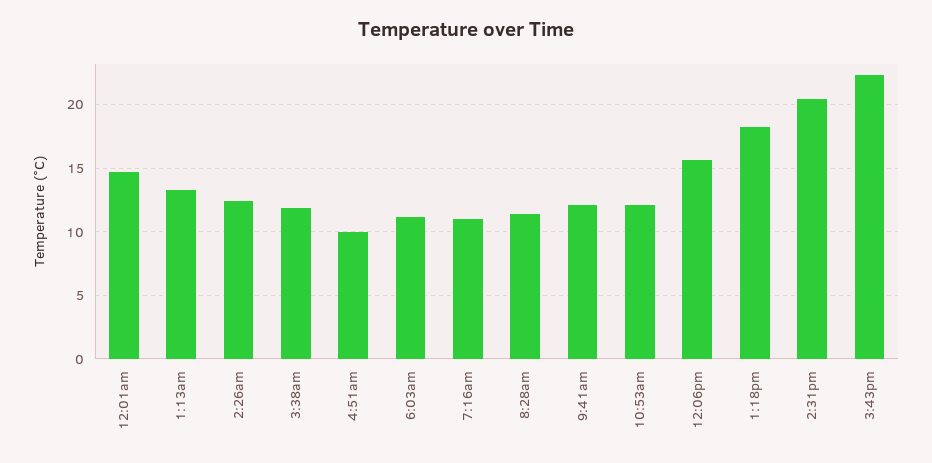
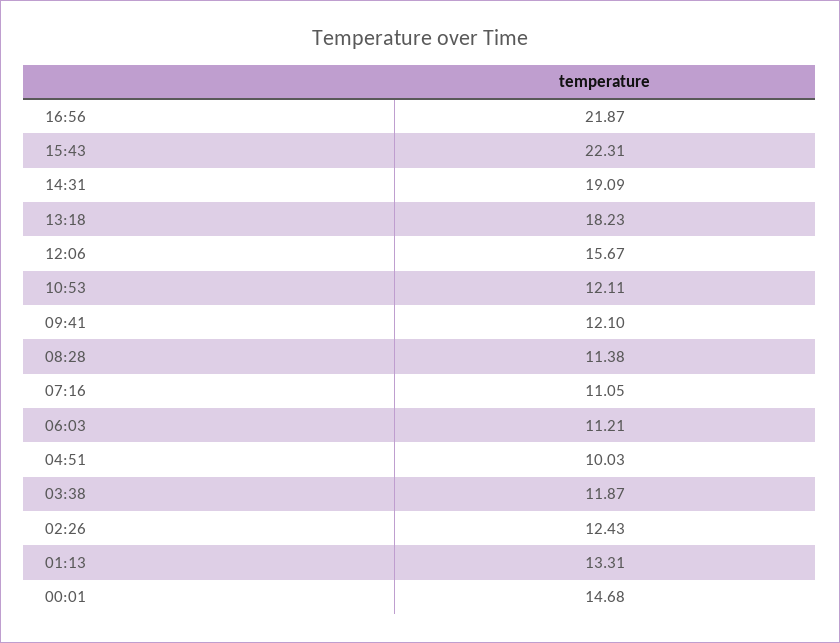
2:31pm: 20.5 -> 19.09
16:56: none -> 21.87

